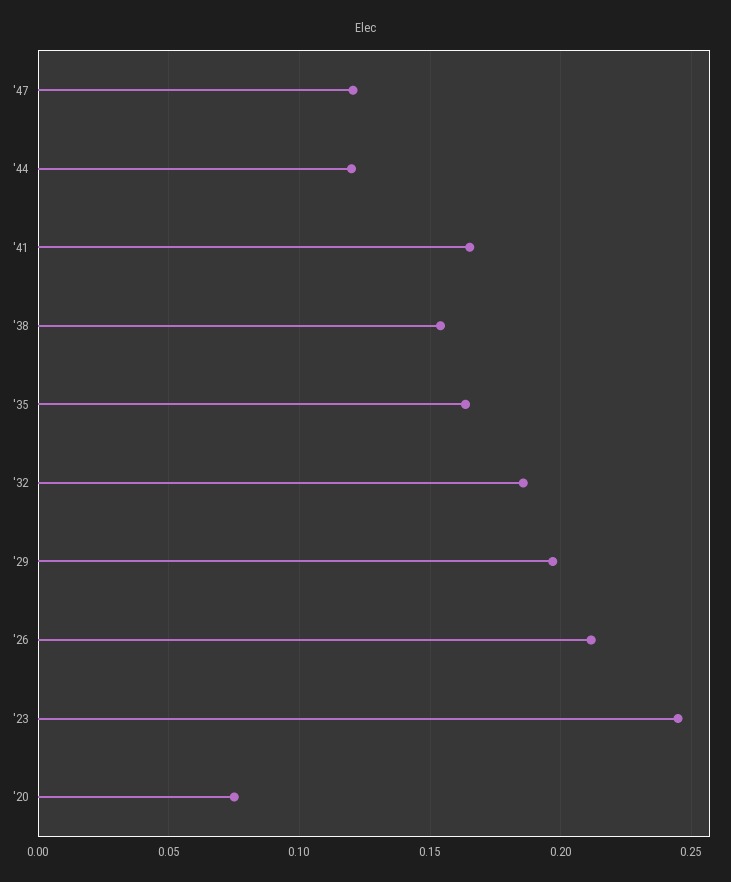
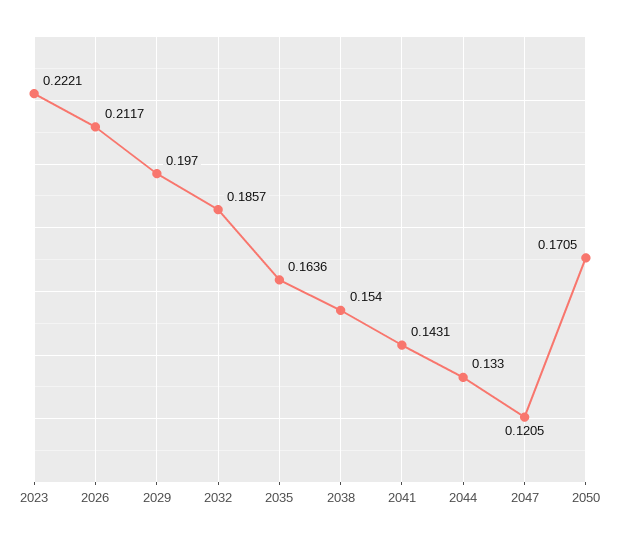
'44: 0.12 -> 0.133
'41: 0.165 -> 0.1431
'23: 0.245 -> 0.2221
'20: 0.075 -> none
2050: none -> 0.1705

